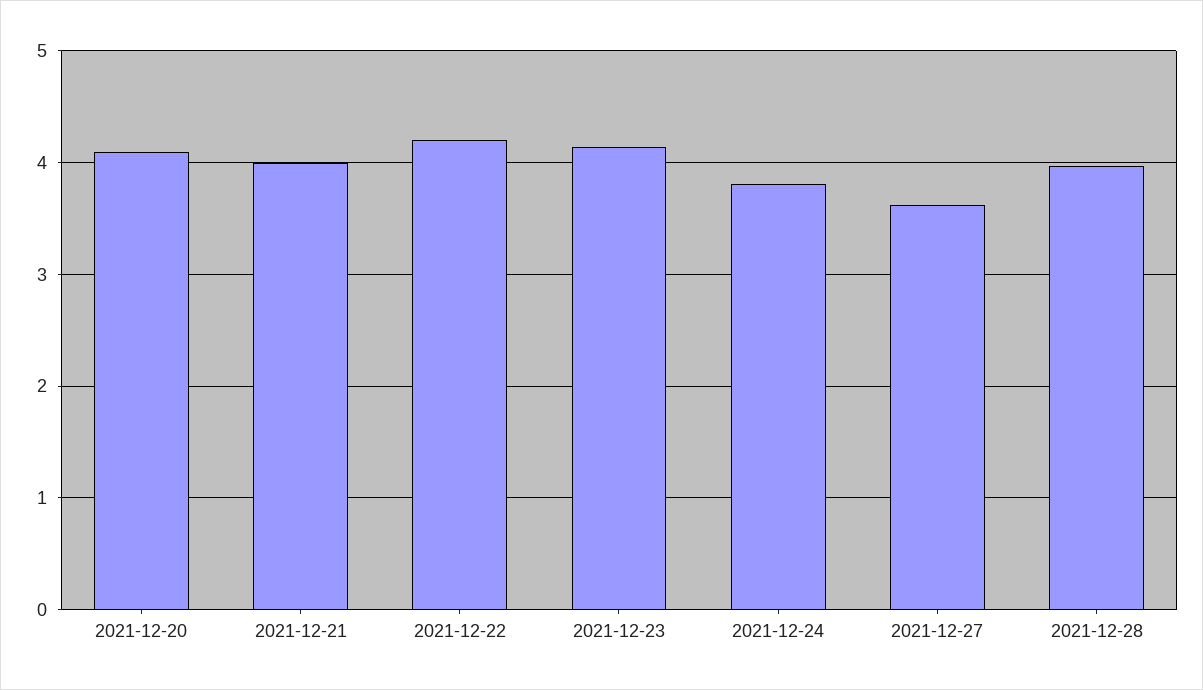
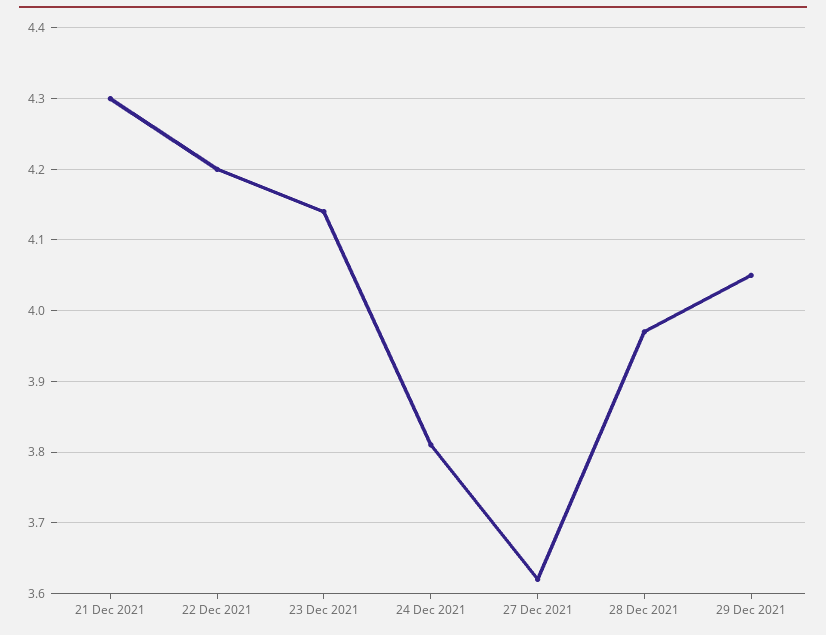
2021-12-20: 4.1 -> none
2021-12-21: 4 -> 4.3
29 Dec 2021: none -> 4.05

